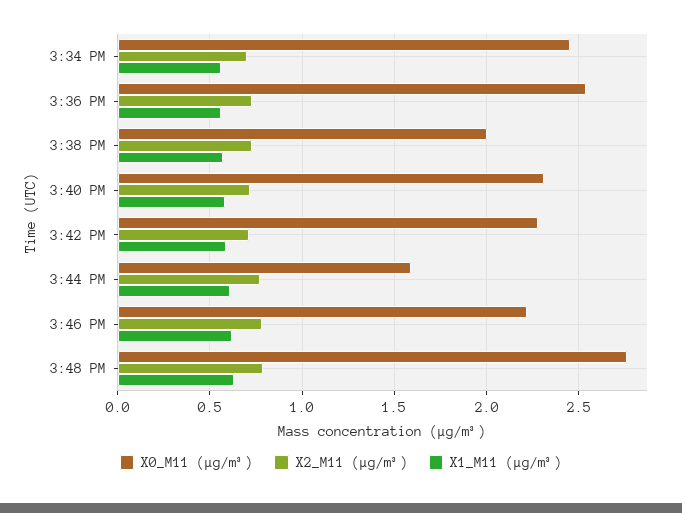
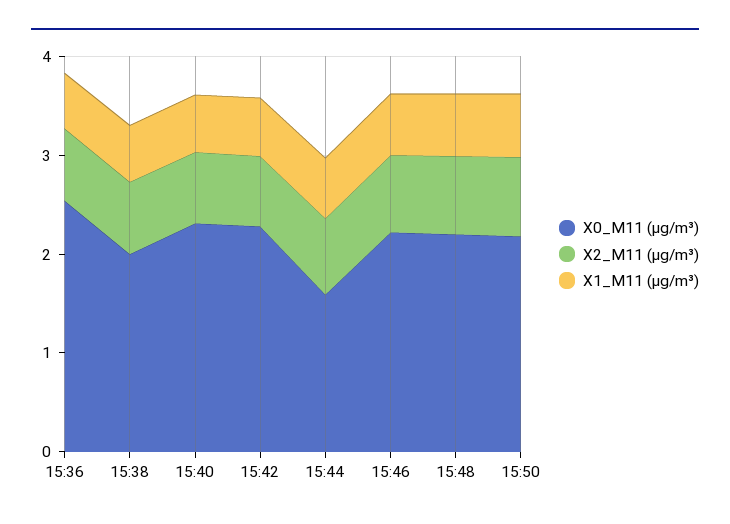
X0_M11 (μg/m³), 3:34 PM: 2.45 -> none
X2_M11 (μg/m³), 3:34 PM: 0.7 -> none
X1_M11 (μg/m³), 3:34 PM: 0.55 -> none
X0_M11 (μg/m³), 3:48 PM: 2.75 -> 2.2
X0_M11 (μg/m³), 15:50: none -> 2.2
X2_M11 (μg/m³), 15:50: none -> 0.8
X1_M11 (μg/m³), 15:50: none -> 0.6

